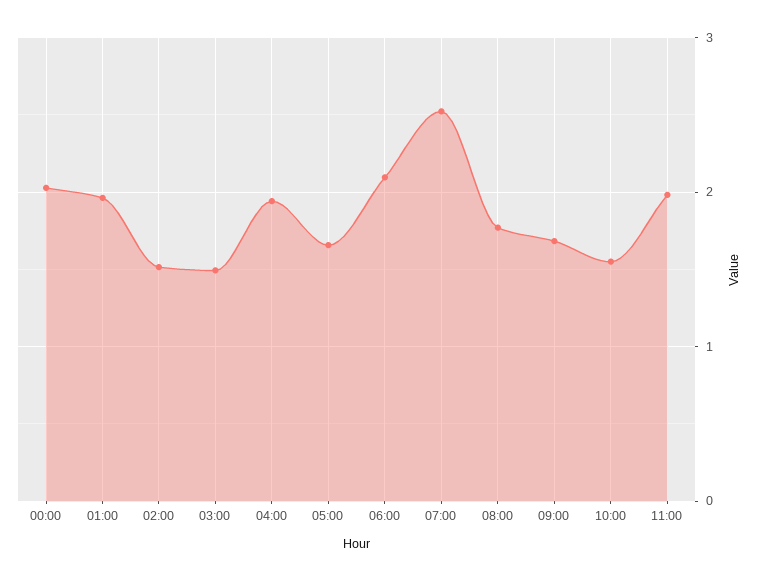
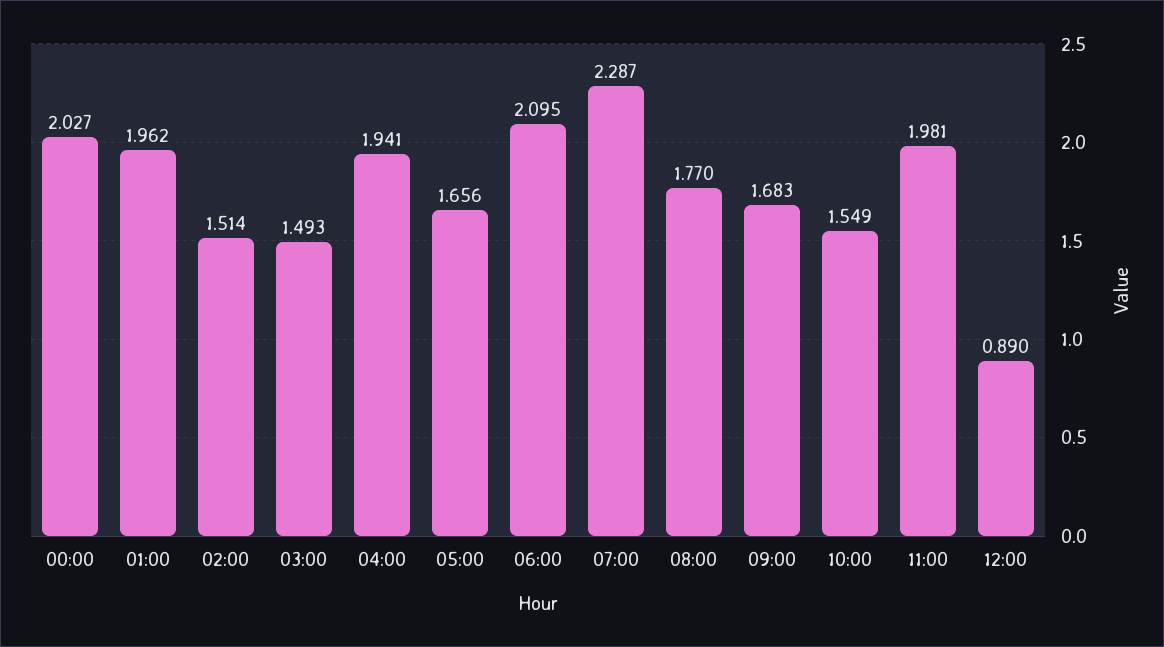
07:00: 2.5 -> 2.287
12:00: none -> 0.89

